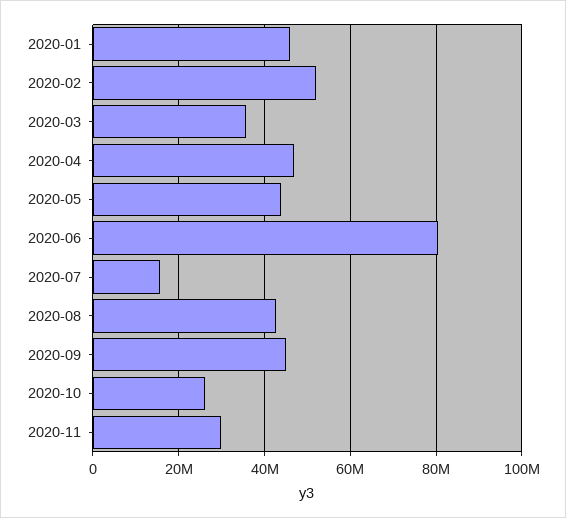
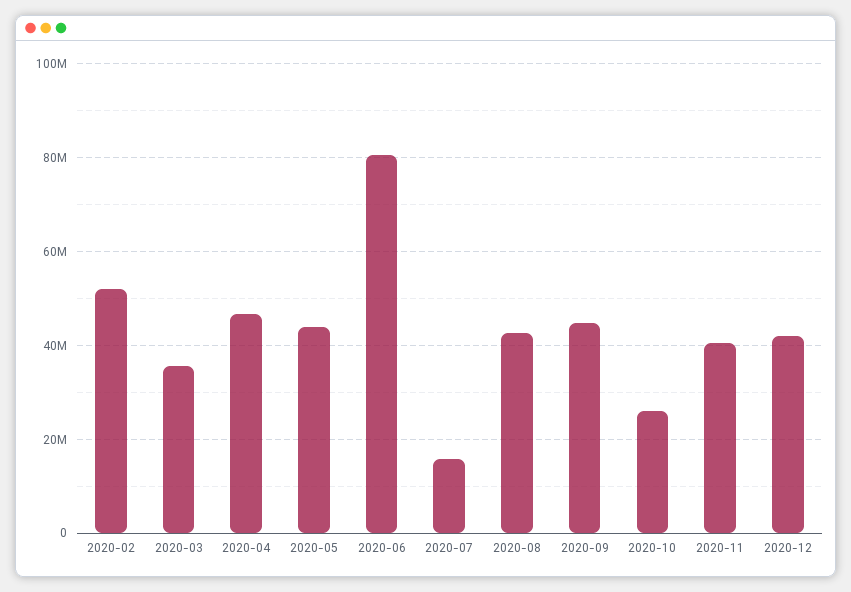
2020-01: 46000000 -> none
2020-11: 30000000 -> 40000000
2020-12: none -> 42000000

